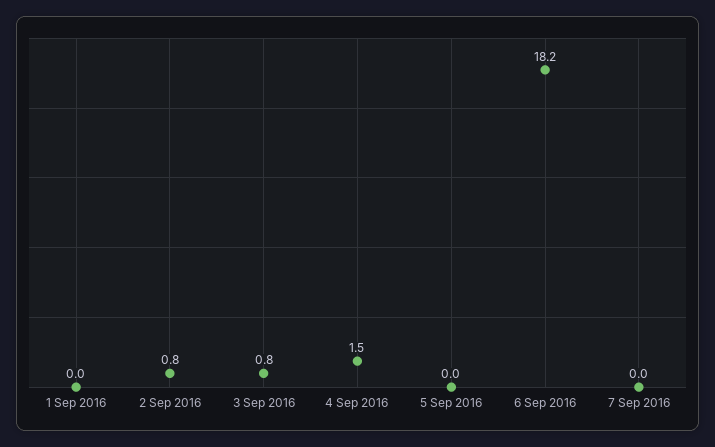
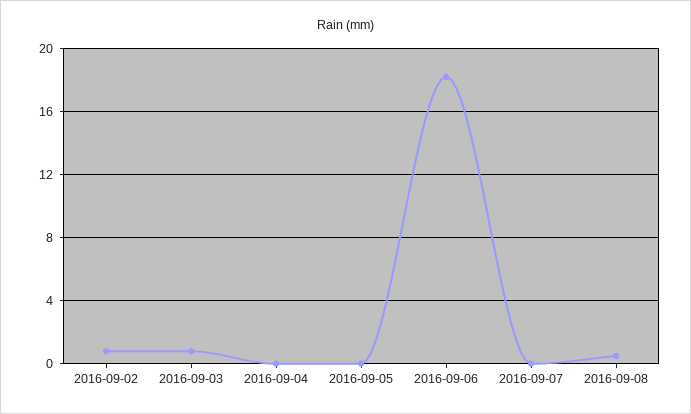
1 Sep 2016: 0 -> none
4 Sep 2016: 1.5 -> 0
2016-09-08: none -> 0.5

